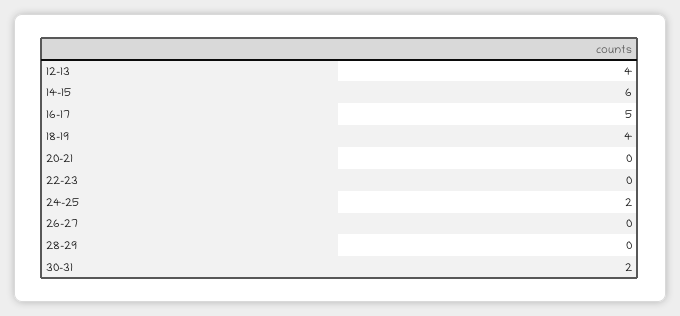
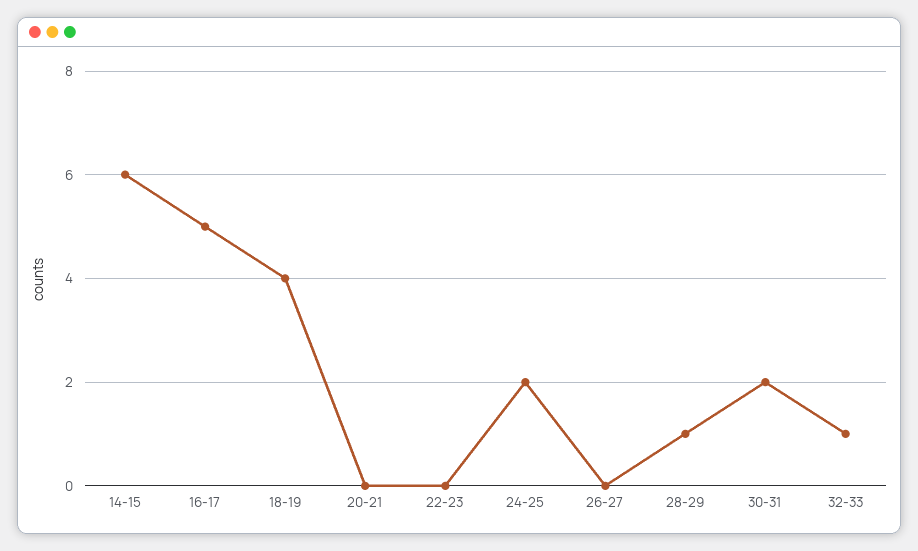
12-13: 4 -> none
28-29: 0 -> 1
32-33: none -> 1

